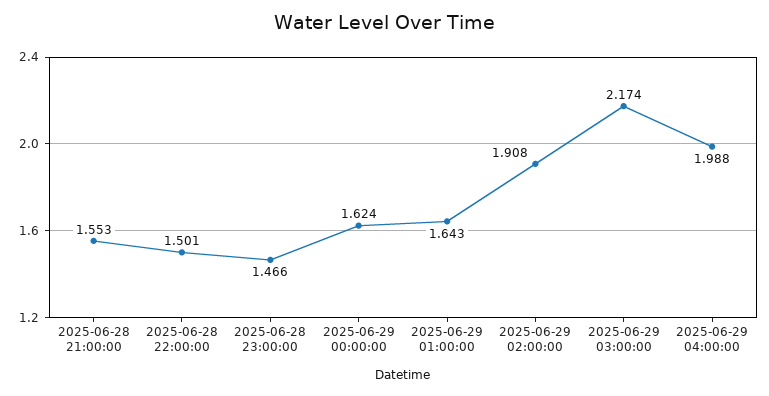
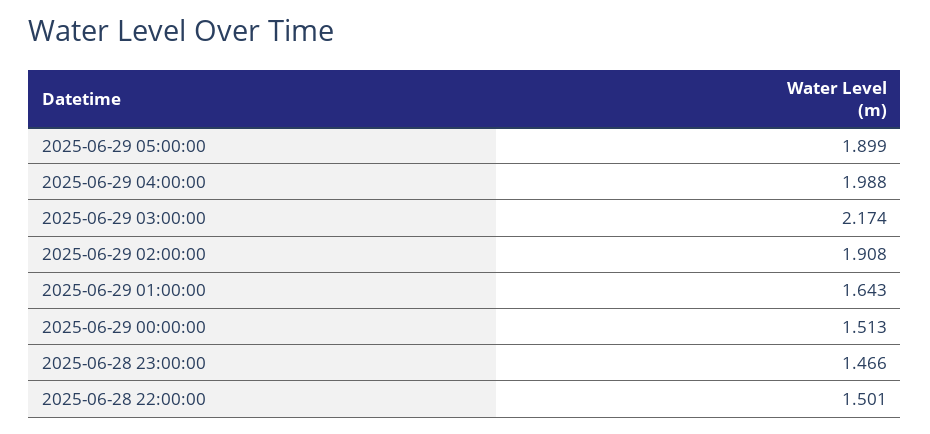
2025-06-28 21:00:00: 1.553 -> none
2025-06-29 00:00:00: 1.624 -> 1.513
2025-06-29 05:00:00: none -> 1.899

